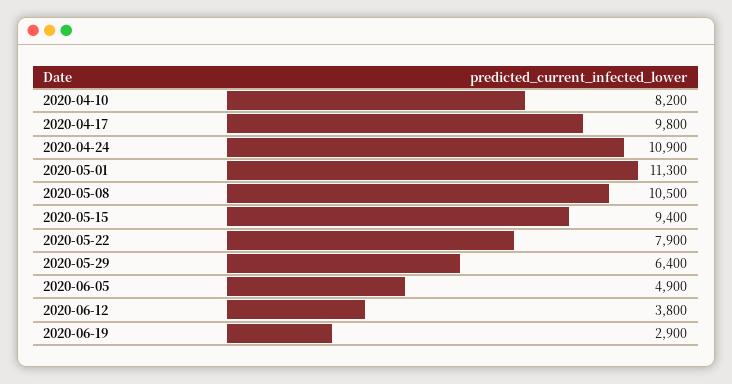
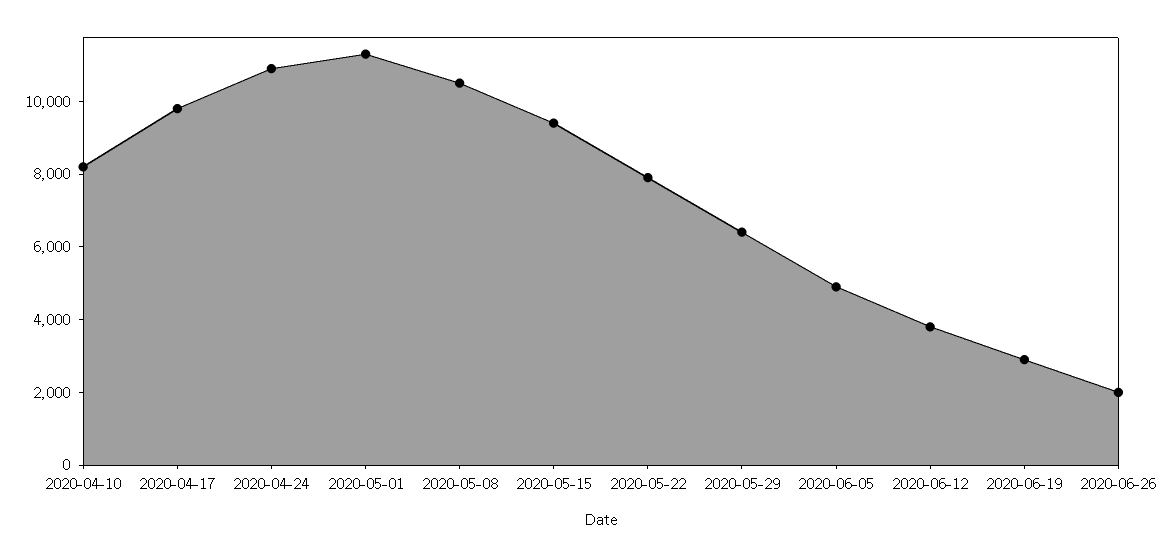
2020-06-26: none -> 2000

